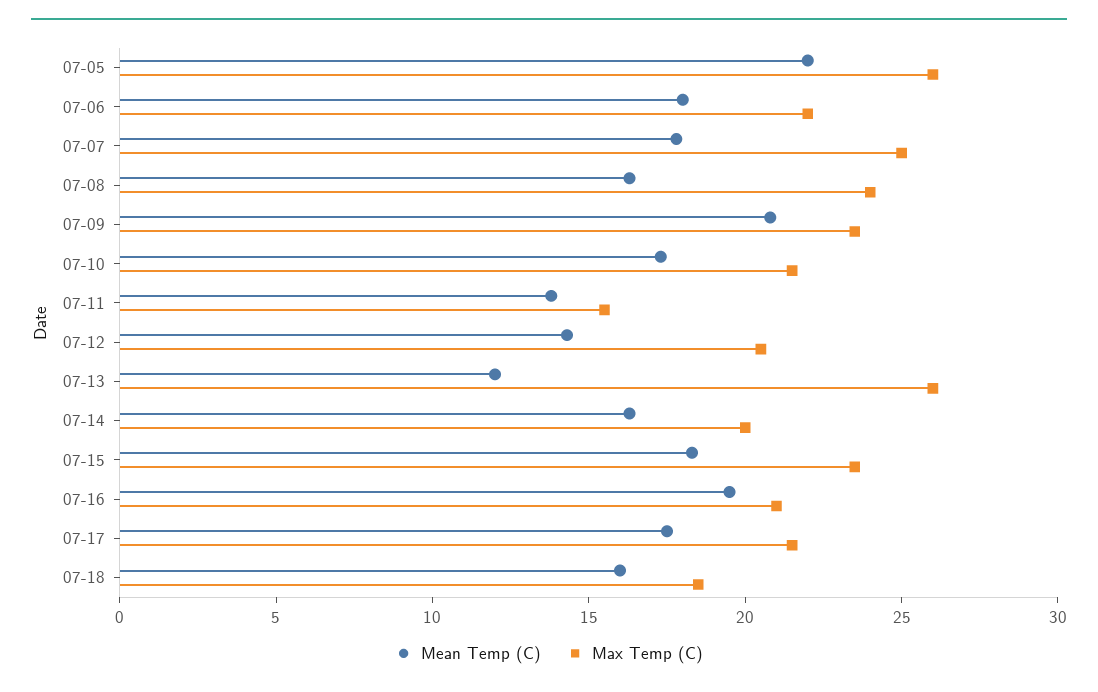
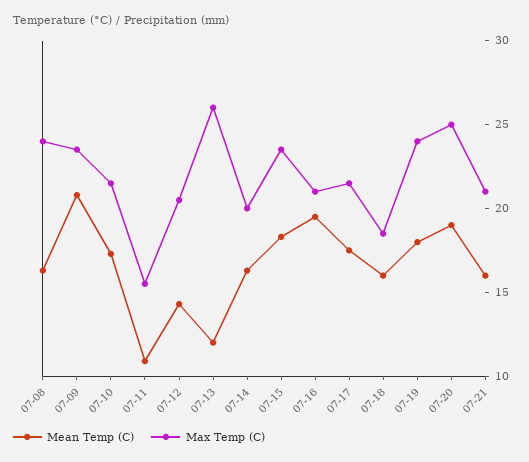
Mean Temp (C), 07-05: 22 -> none
Max Temp (C), 07-05: 26 -> none
Mean Temp (C), 07-06: 18 -> none
Max Temp (C), 07-06: 22 -> none
Mean Temp (C), 07-07: 18 -> none
Max Temp (C), 07-07: 25 -> none
Mean Temp (C), 07-11: 14 -> 11
Mean Temp (C), 07-19: none -> 18
Max Temp (C), 07-19: none -> 24
Mean Temp (C), 07-20: none -> 19
Max Temp (C), 07-20: none -> 25
Mean Temp (C), 07-21: none -> 16
Max Temp (C), 07-21: none -> 21

